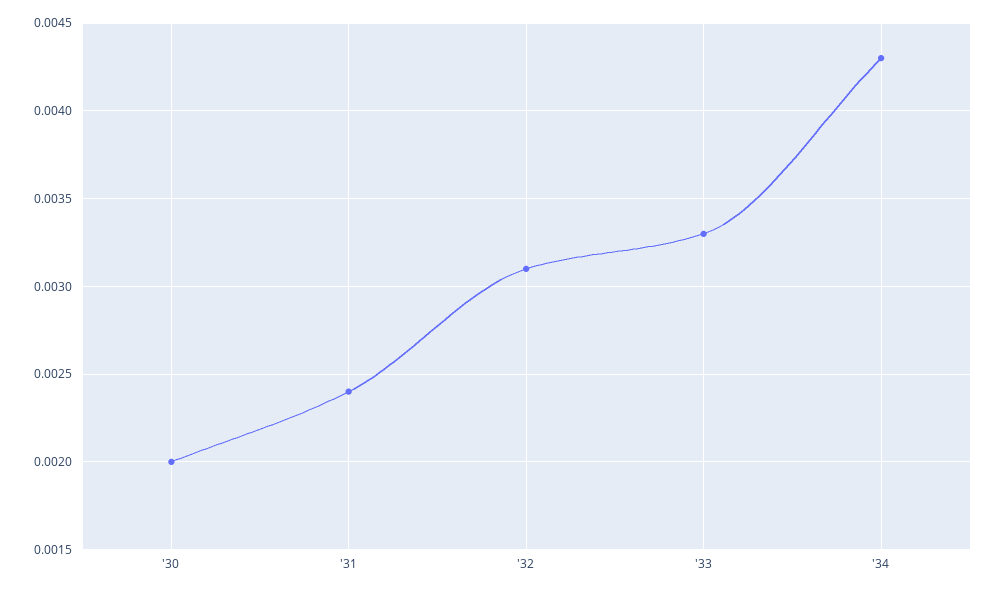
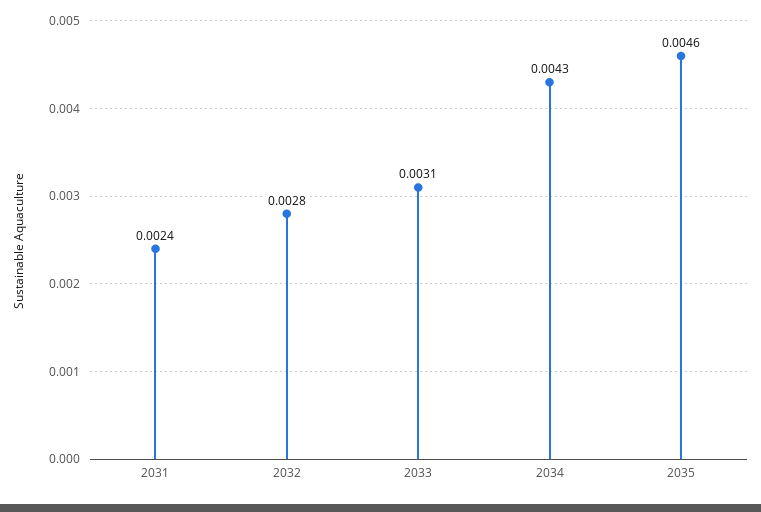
'30: 0.002 -> none
'32: 0.0031 -> 0.0028
'33: 0.0033 -> 0.0031
2035: none -> 0.0046

